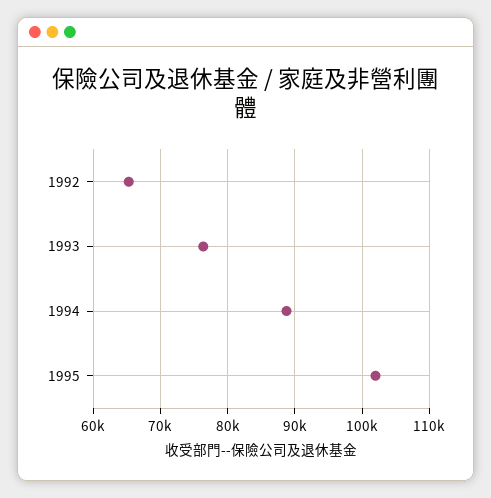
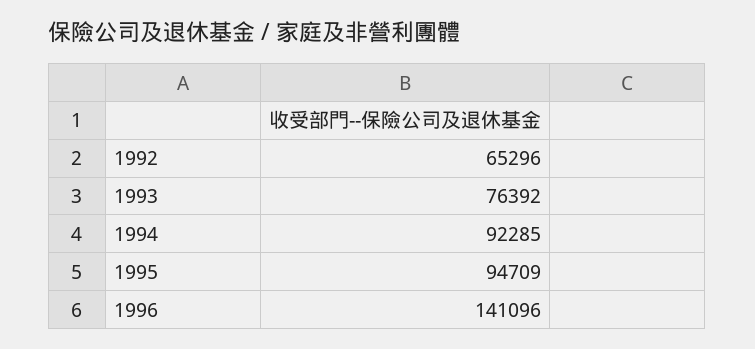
1994: 89000 -> 92285
1995: 102000 -> 94709
1996: none -> 141096

